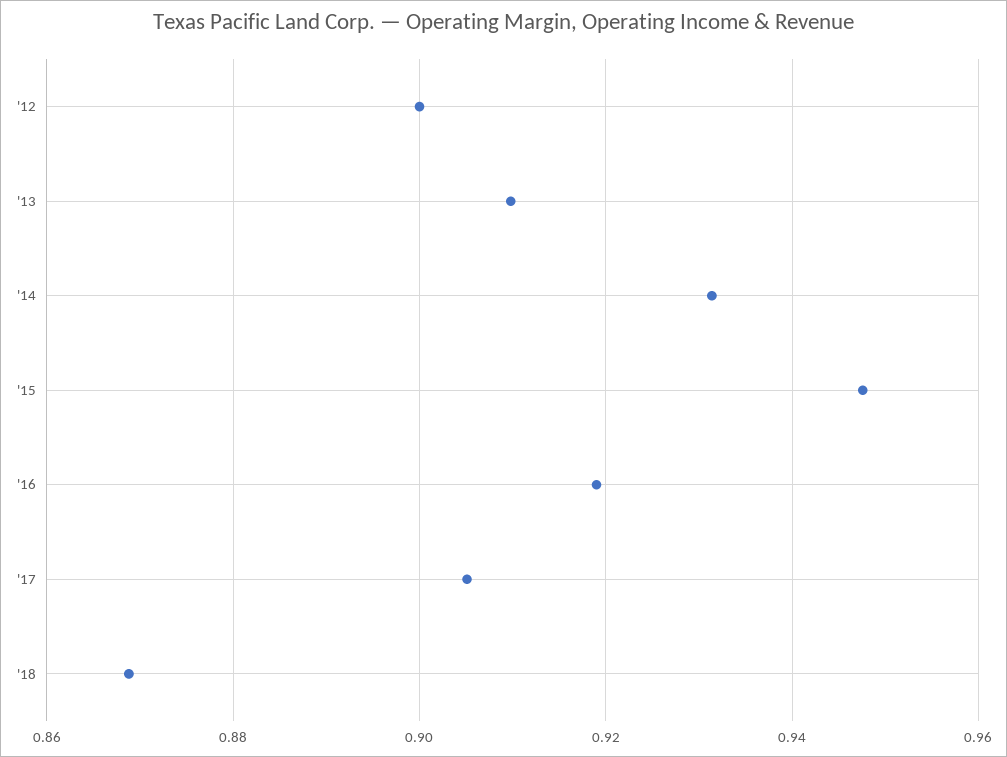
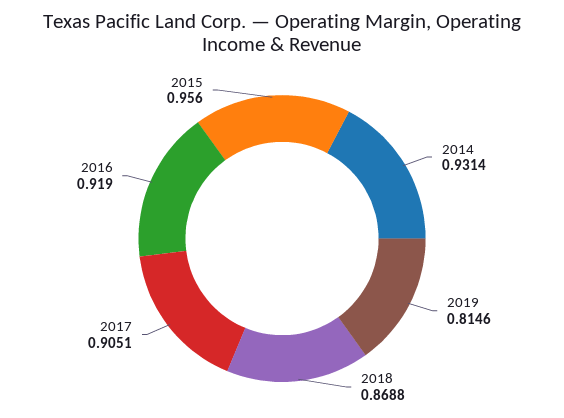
'12: 0.9 -> none
'13: 0.91 -> none
'15: 0.948 -> 0.956
2019: none -> 0.8146

